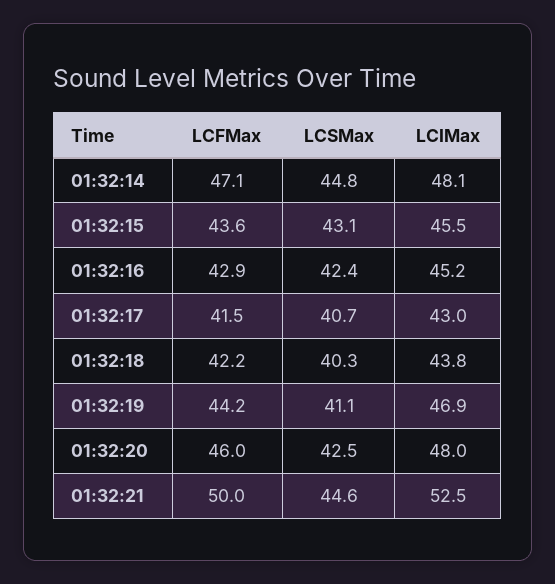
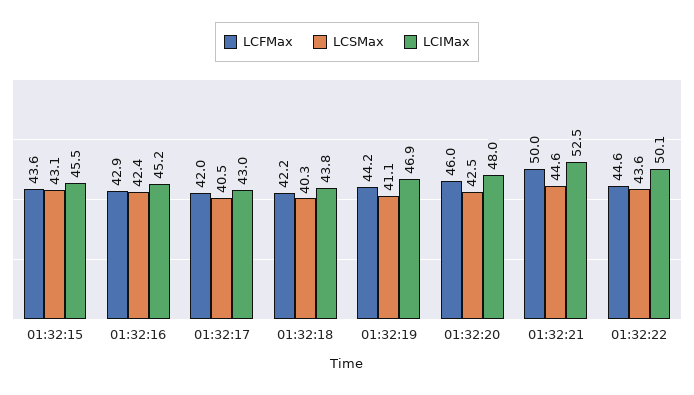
LCFMax, 01:32:14: 47.1 -> none
LCSMax, 01:32:14: 44.8 -> none
LCIMax, 01:32:14: 48.1 -> none
LCFMax, 01:32:17: 41.5 -> 42
LCSMax, 01:32:17: 40.7 -> 40.5
LCFMax, 01:32:22: none -> 44.6
LCSMax, 01:32:22: none -> 43.6
LCIMax, 01:32:22: none -> 50.1

